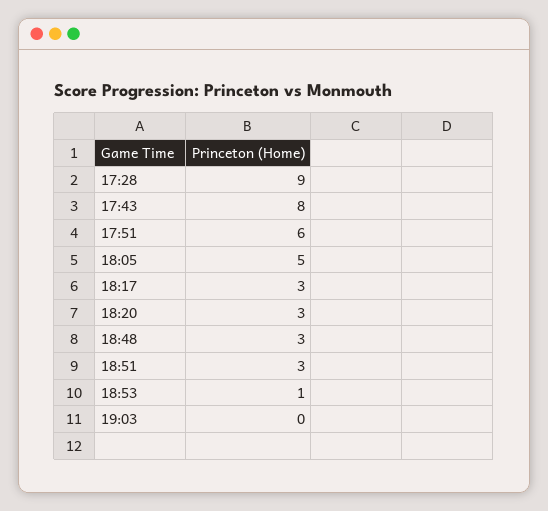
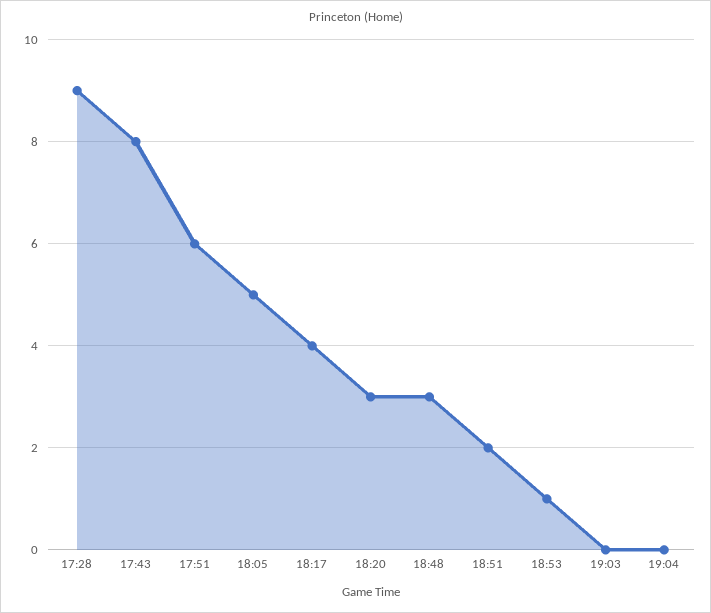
18:17: 3 -> 4
18:51: 3 -> 2
19:04: none -> 0

